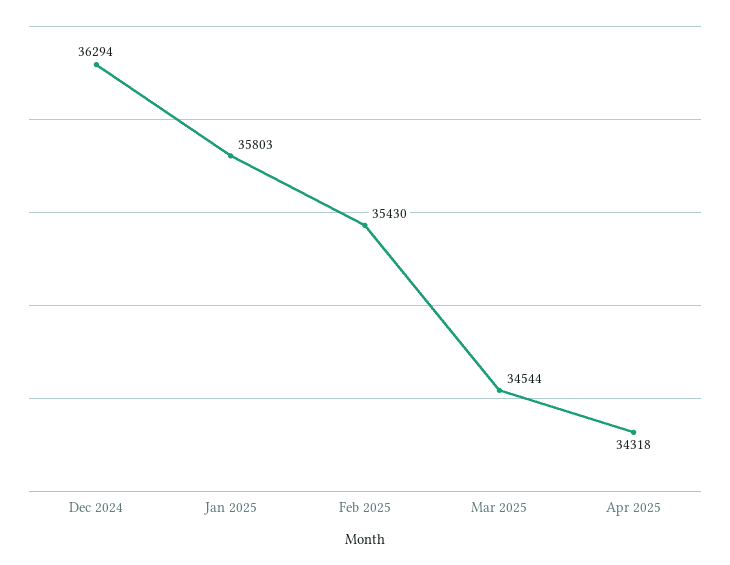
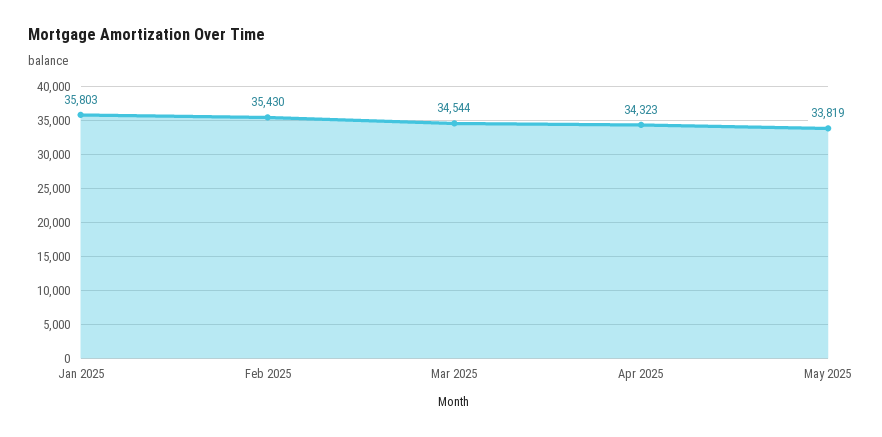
Dec 2024: 36294 -> none
Apr 2025: 34318 -> 34323
May 2025: none -> 33819

